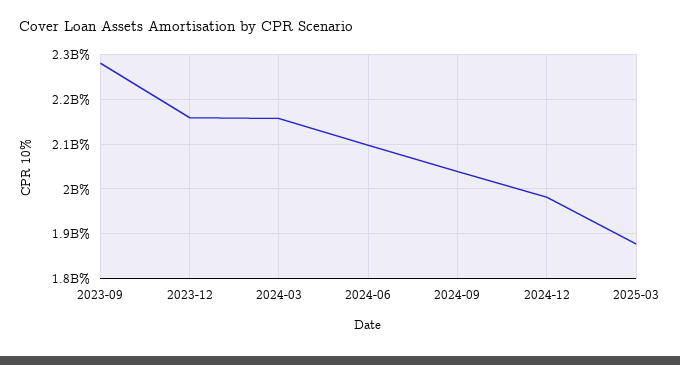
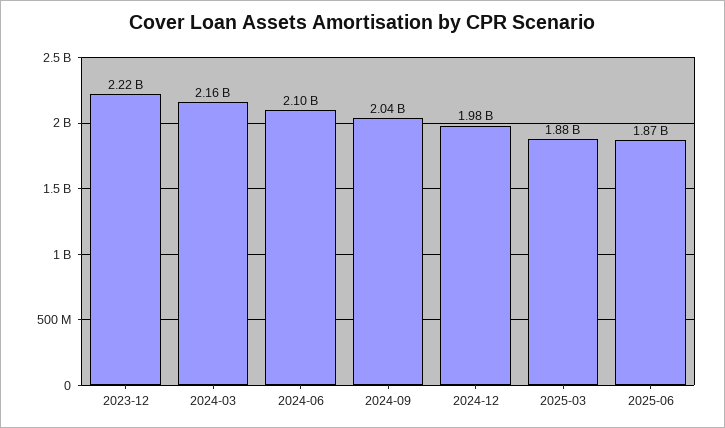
2023-09: 2280000000 -> none
2023-12: 2160000000 -> 2220000000
2025-06: none -> 1870000000

